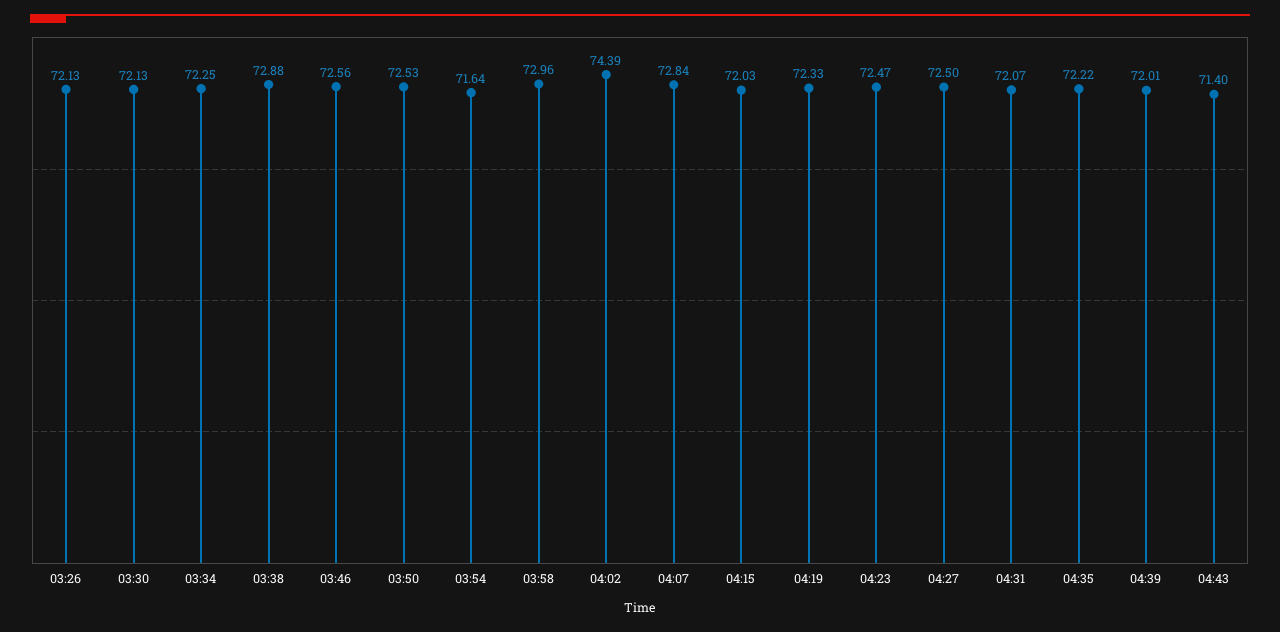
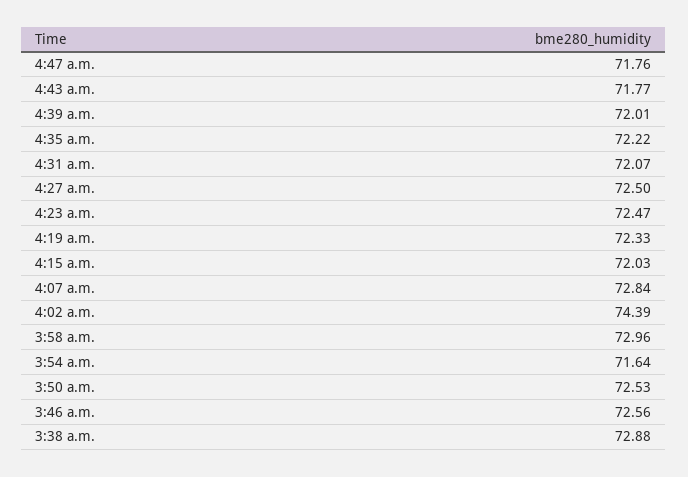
03:26: 72.13 -> none
03:30: 72.13 -> none
03:34: 72.25 -> none
04:43: 71.4 -> 71.77
4:47 a.m.: none -> 71.76

